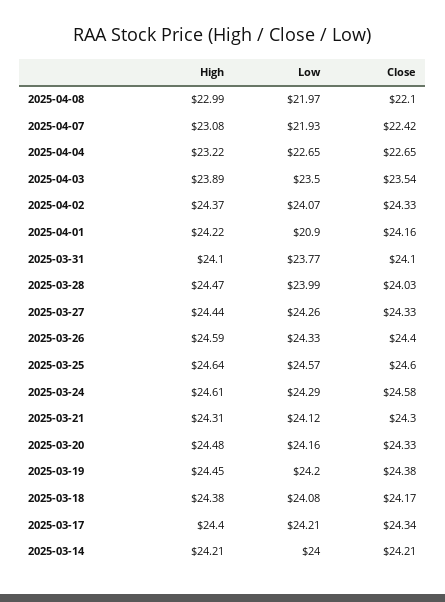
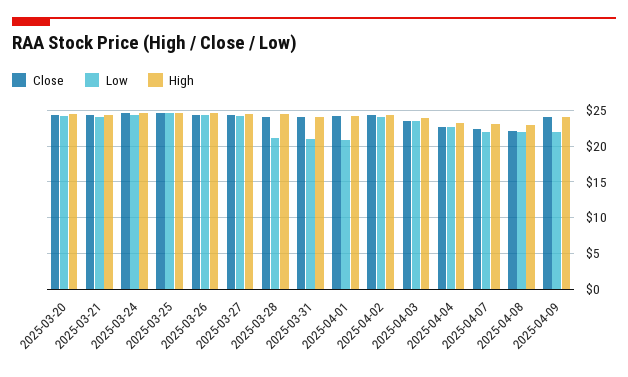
Low, 2025-03-31: 23.77 -> 21
Low, 2025-03-28: 23.99 -> 21
High, 2025-03-19: 24.45 -> none
Low, 2025-03-19: 24.2 -> none
Close, 2025-03-19: 24.38 -> none
High, 2025-03-18: 24.38 -> none
Low, 2025-03-18: 24.08 -> none
Close, 2025-03-18: 24.17 -> none
High, 2025-03-17: 24.4 -> none
Low, 2025-03-17: 24.21 -> none
Close, 2025-03-17: 24.34 -> none
High, 2025-03-14: 24.21 -> none
Low, 2025-03-14: 24 -> none
Close, 2025-03-14: 24.21 -> none
Close, 2025-04-09: none -> 24
Low, 2025-04-09: none -> 22
High, 2025-04-09: none -> 24

